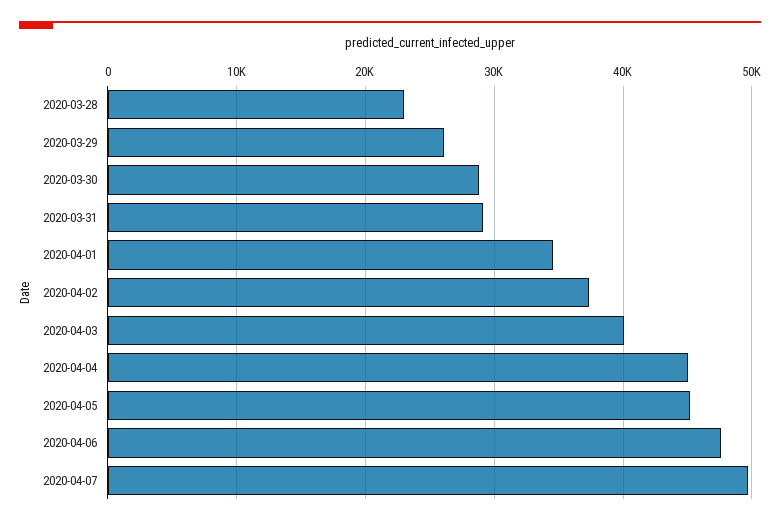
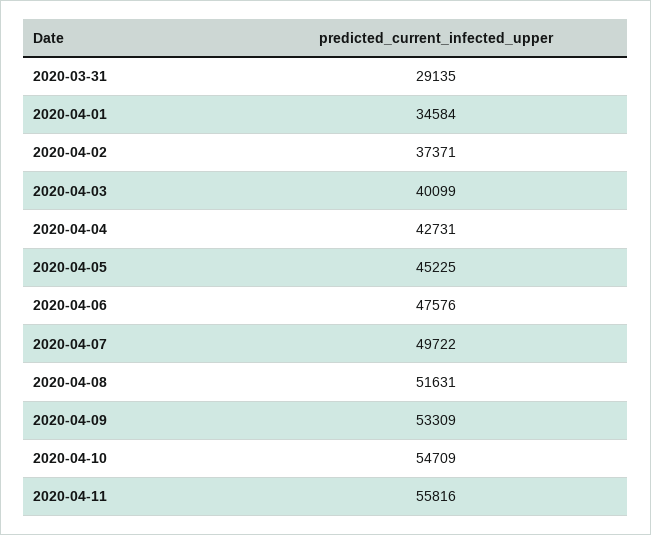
2020-03-28: 23000 -> none
2020-03-29: 26000 -> none
2020-03-30: 29000 -> none
2020-04-04: 45000 -> 42731
2020-04-08: none -> 51631
2020-04-09: none -> 53309
2020-04-10: none -> 54709
2020-04-11: none -> 55816

